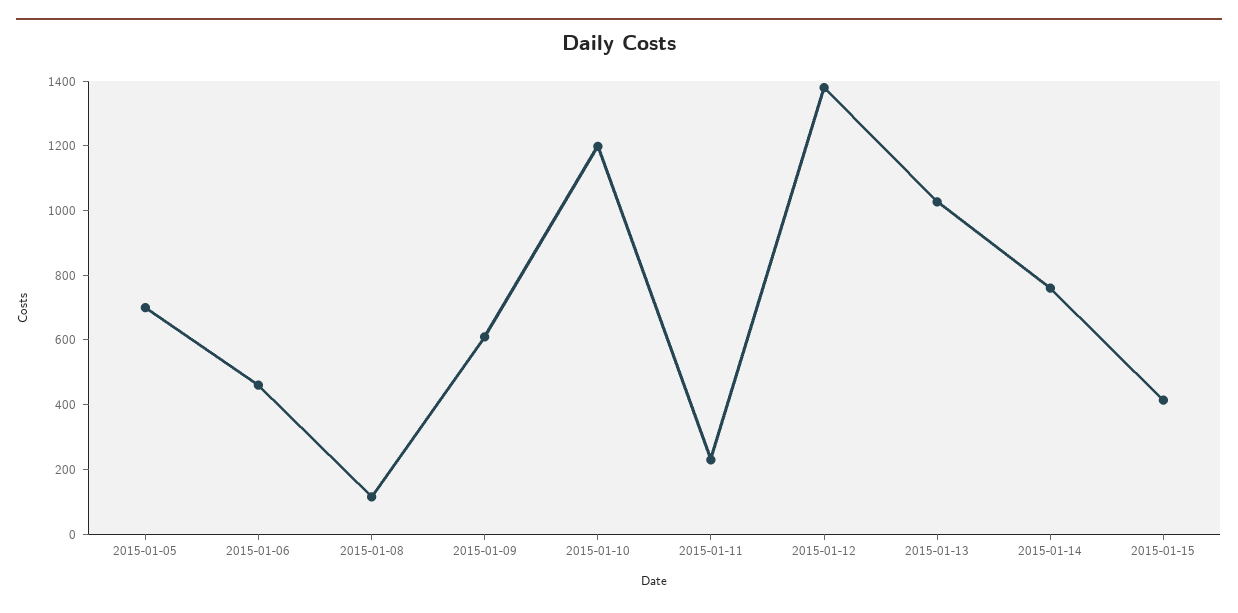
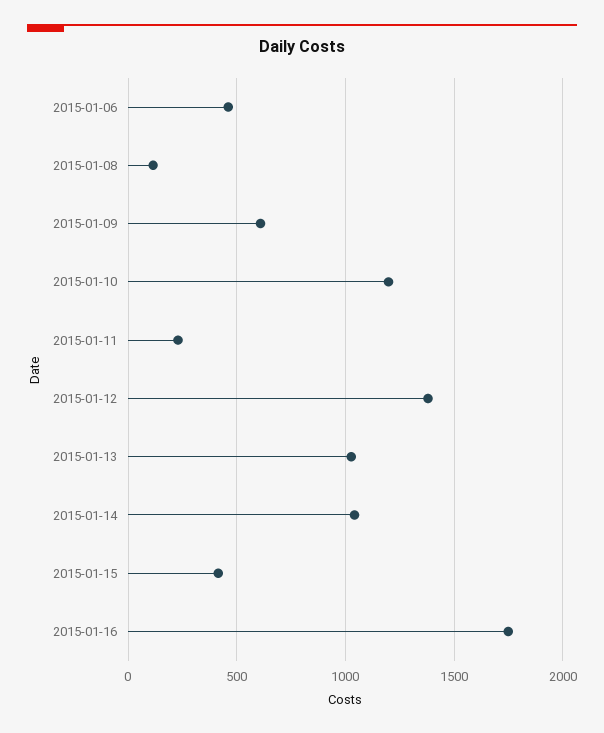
2015-01-05: 700 -> none
2015-01-14: 750 -> 1050
2015-01-16: none -> 1750

